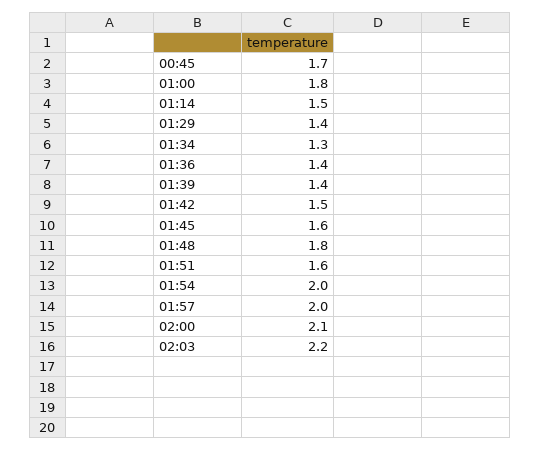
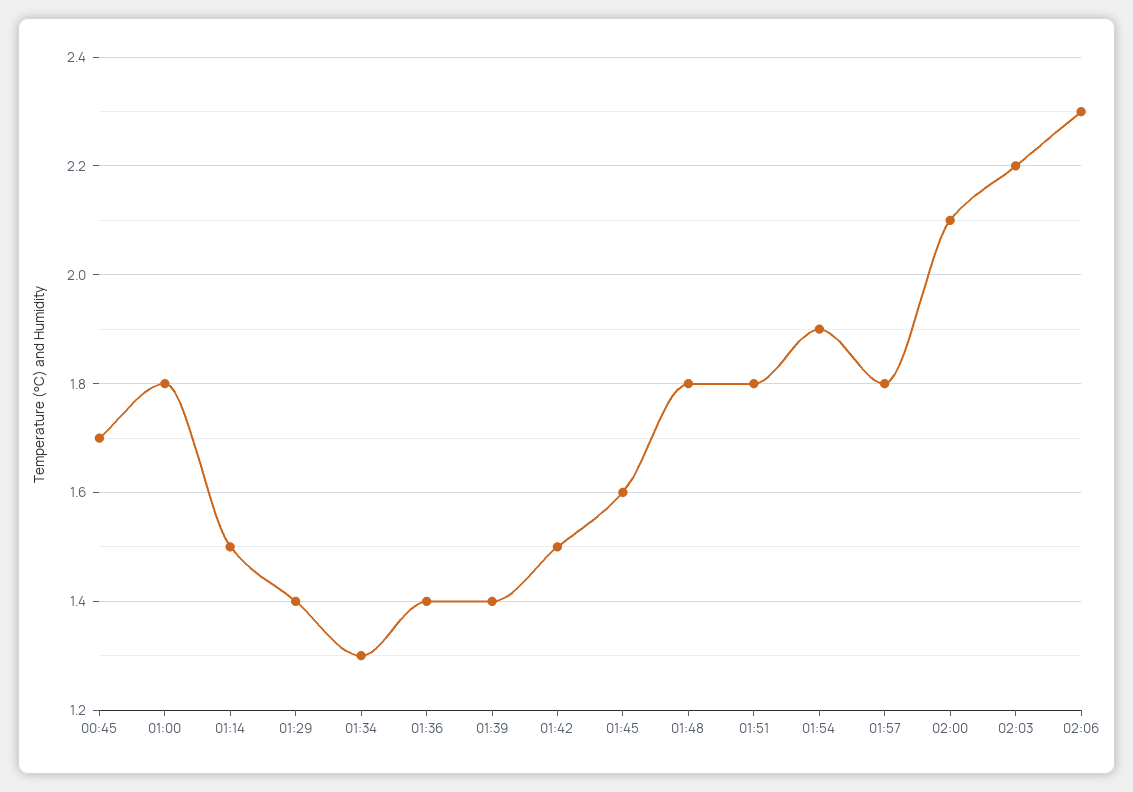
01:51: 1.6 -> 1.8
01:54: 2 -> 1.9
01:57: 2 -> 1.8
02:06: none -> 2.3

